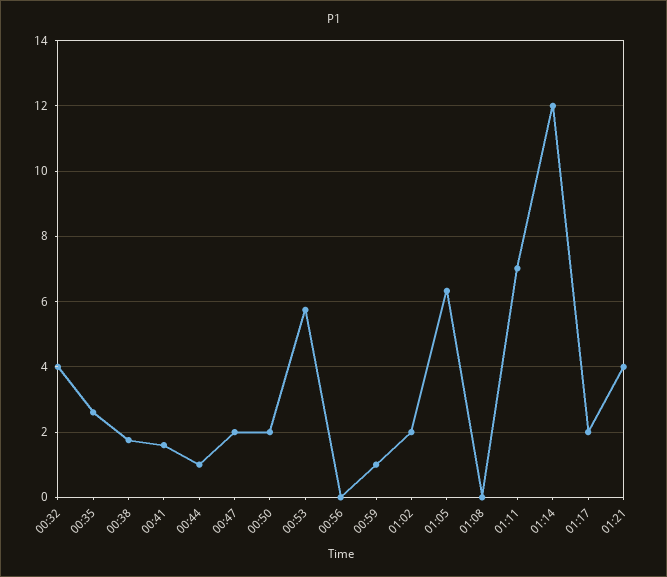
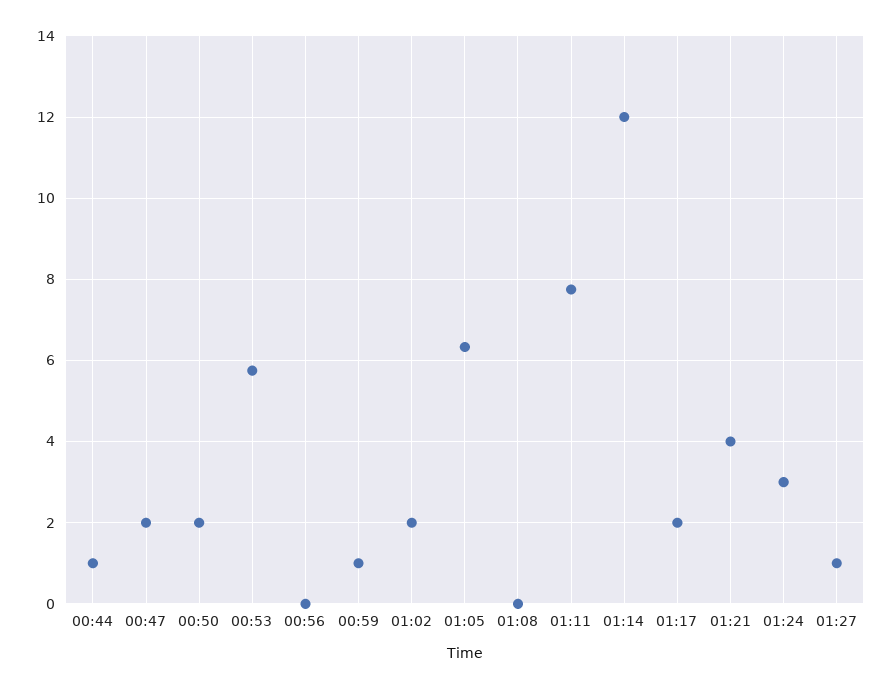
00:32: 4 -> none
00:35: 2.6 -> none
00:38: 1.8 -> none
00:41: 1.6 -> none
01:11: 7 -> 7.8
01:24: none -> 3
01:27: none -> 1

